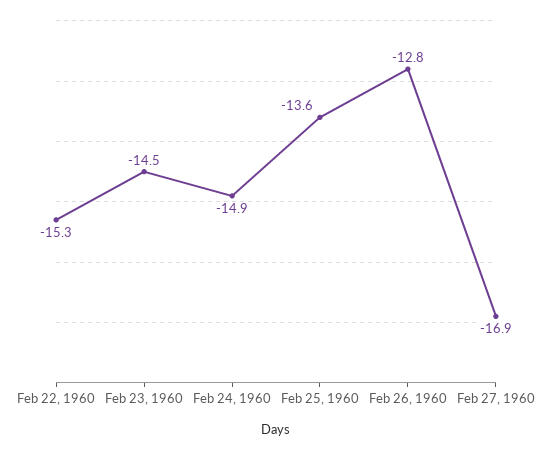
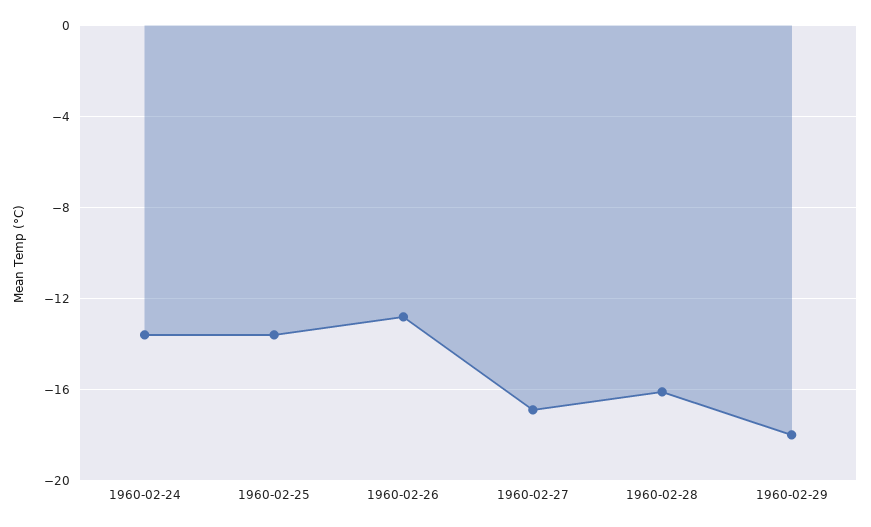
Feb 22, 1960: -15.3 -> none
Feb 23, 1960: -14.5 -> none
Feb 24, 1960: -14.9 -> -13.5
1960-02-28: none -> -16
1960-02-29: none -> -18

